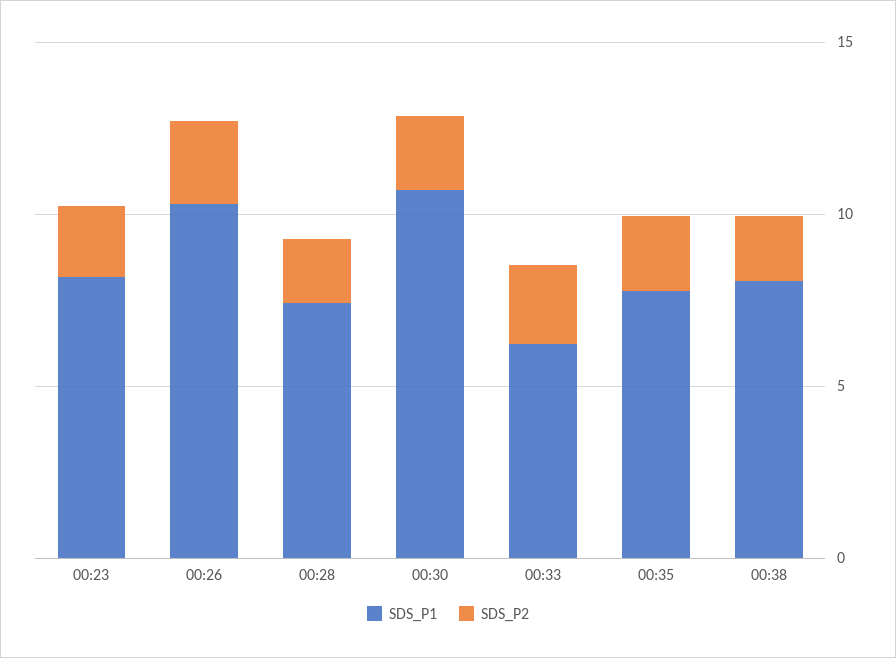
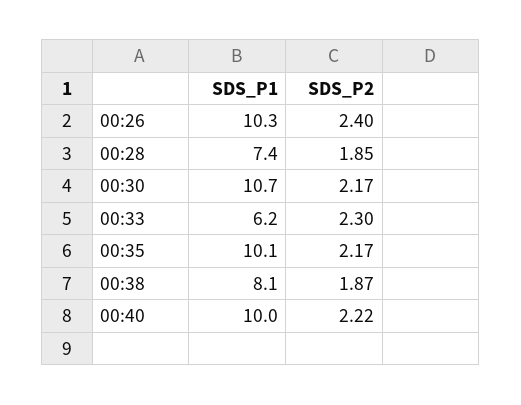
SDS_P1, 00:23: 8 -> none
SDS_P2, 00:23: 2 -> none
SDS_P1, 00:35: 8 -> 10.1
SDS_P1, 00:40: none -> 10
SDS_P2, 00:40: none -> 2.22

